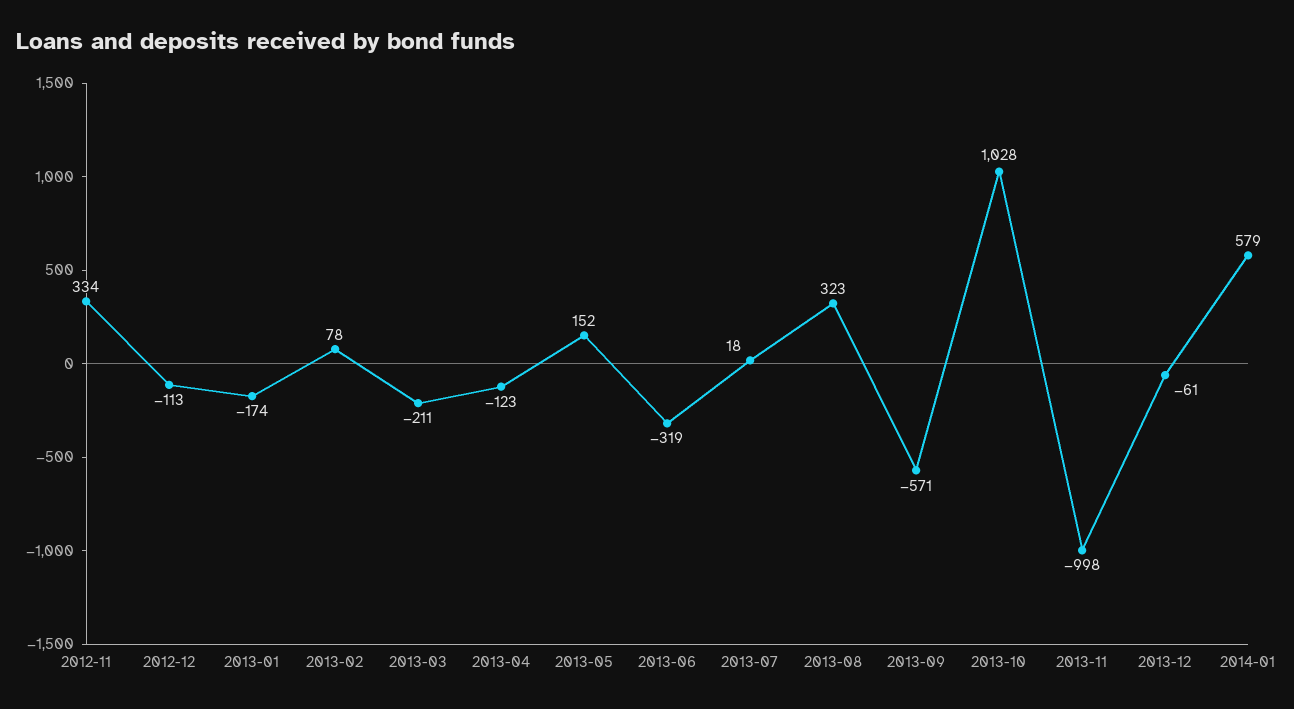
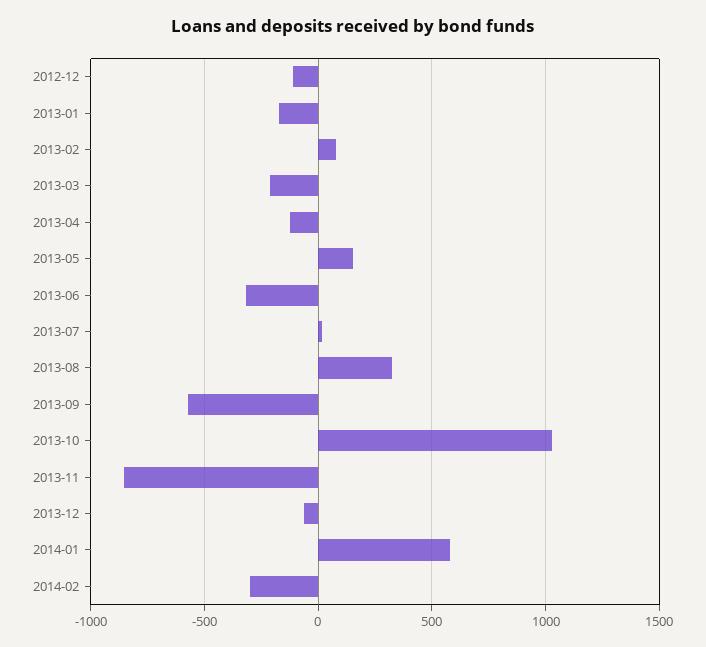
2012-11: 334 -> none
2013-11: -998 -> -850
2014-02: none -> -300

